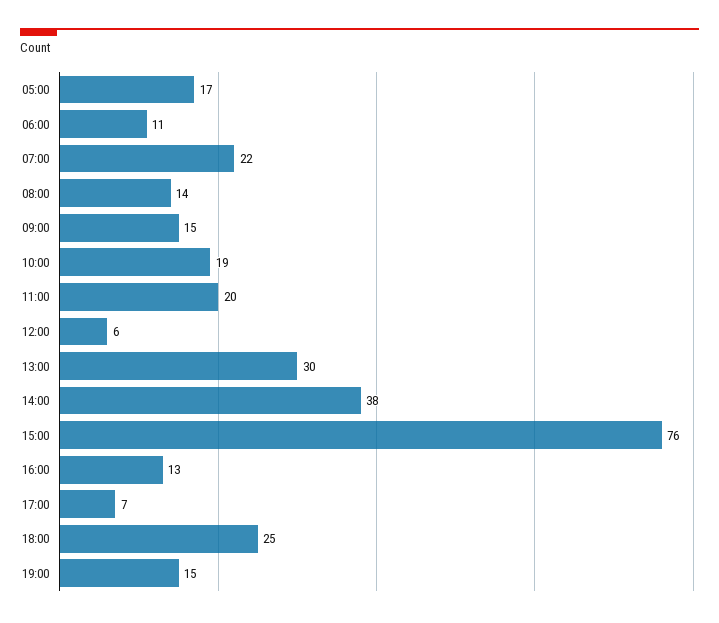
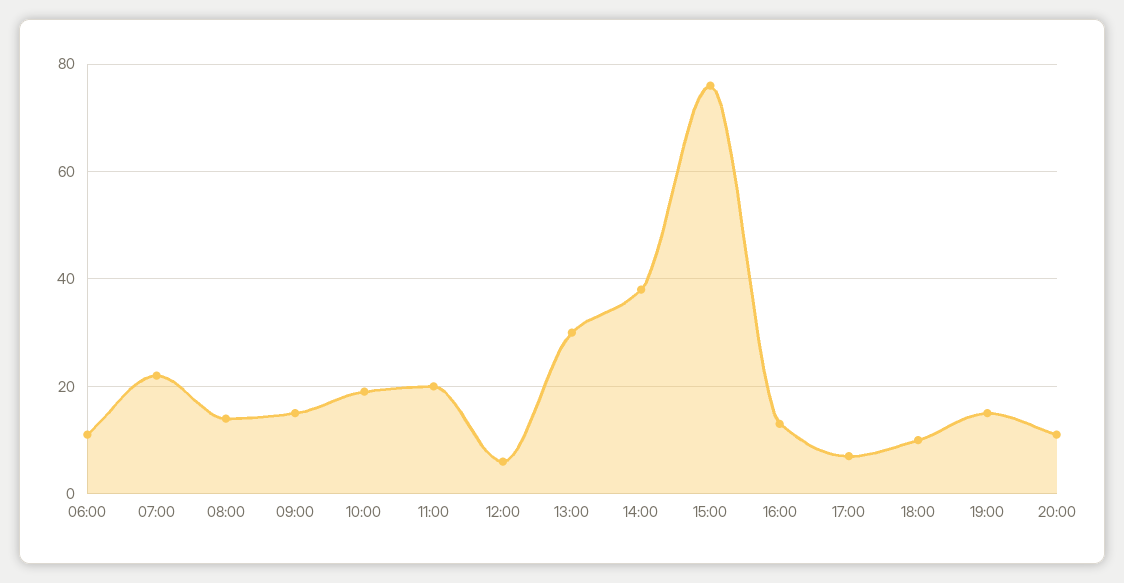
05:00: 17 -> none
18:00: 25 -> 10
20:00: none -> 10

